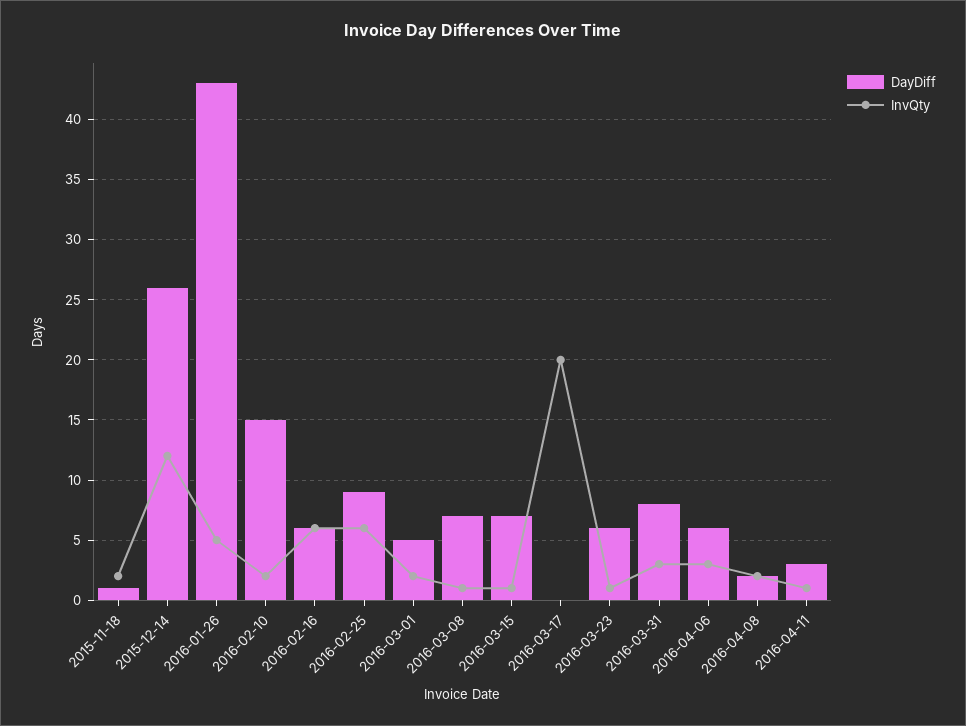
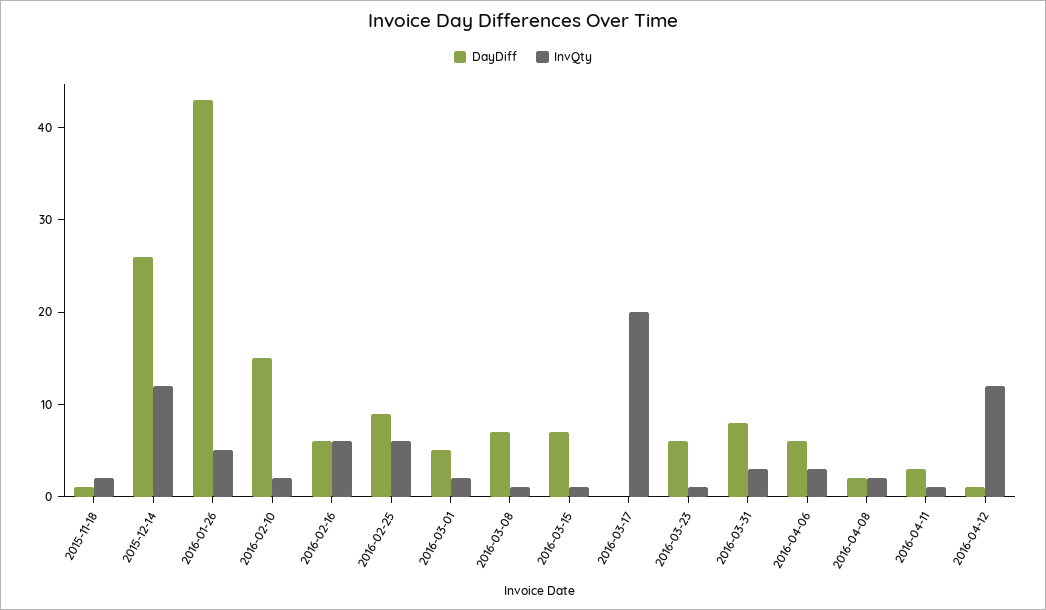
DayDiff, 2016-04-12: none -> 1
InvQty, 2016-04-12: none -> 12

